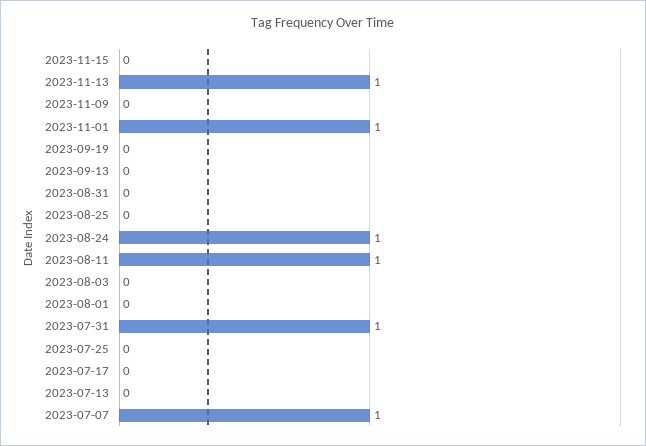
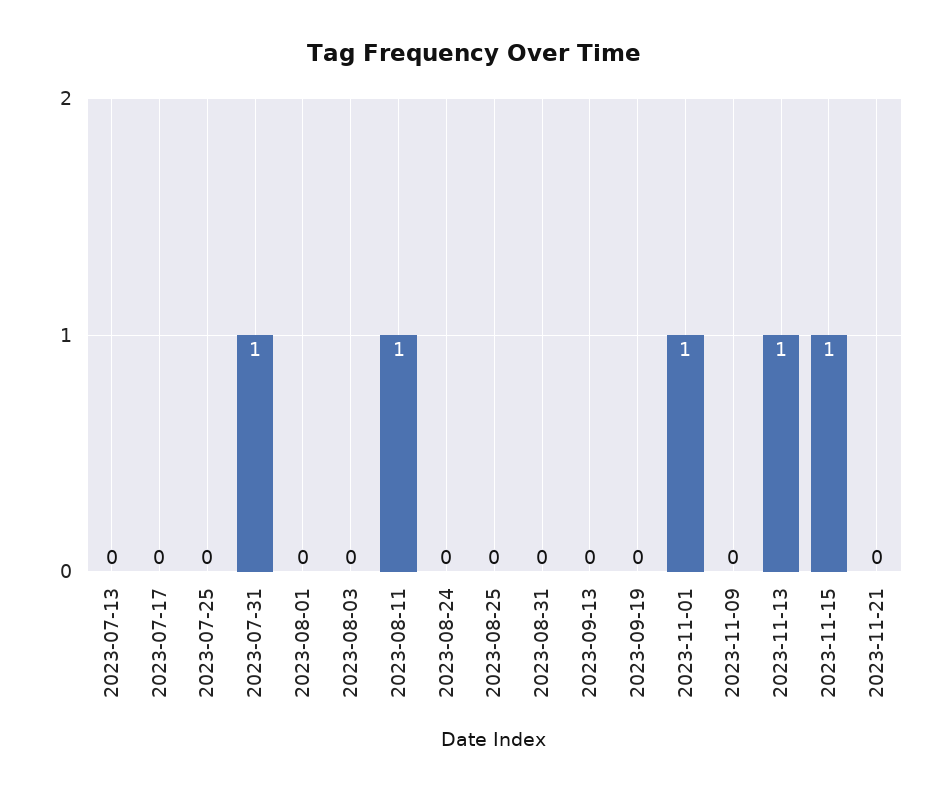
2023-11-15: 0 -> 1
2023-08-24: 1 -> 0
2023-07-07: 1 -> none
2023-11-21: none -> 0

